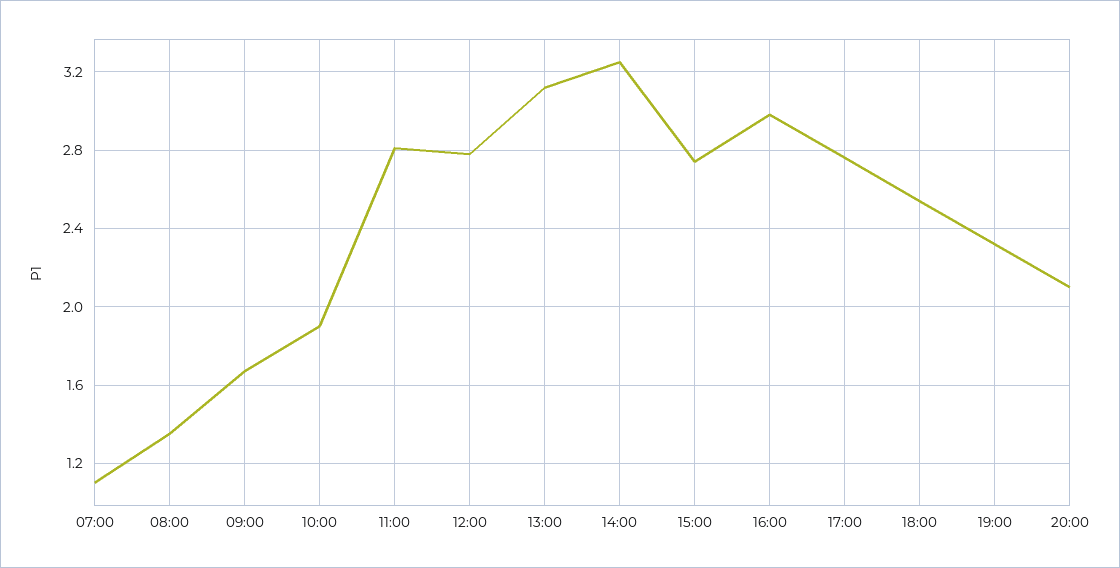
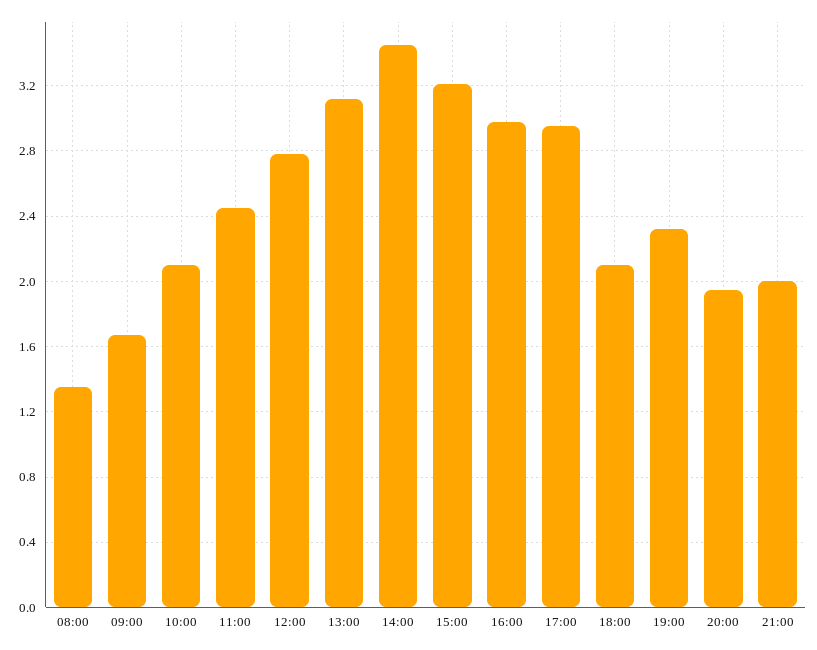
07:00: 1.1 -> none
10:00: 1.9 -> 2.1
11:00: 2.8 -> 2.45
14:00: 3.25 -> 3.45
15:00: 2.75 -> 3.2
17:00: 2.75 -> 2.95
18:00: 2.55 -> 2.1
20:00: 2.1 -> 1.95
21:00: none -> 2

